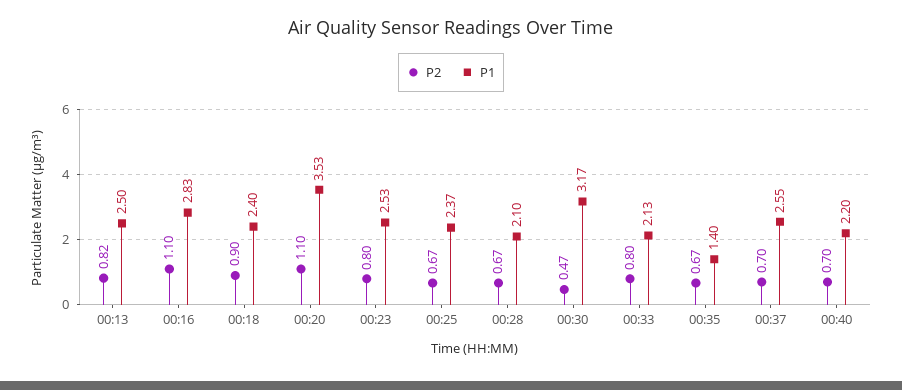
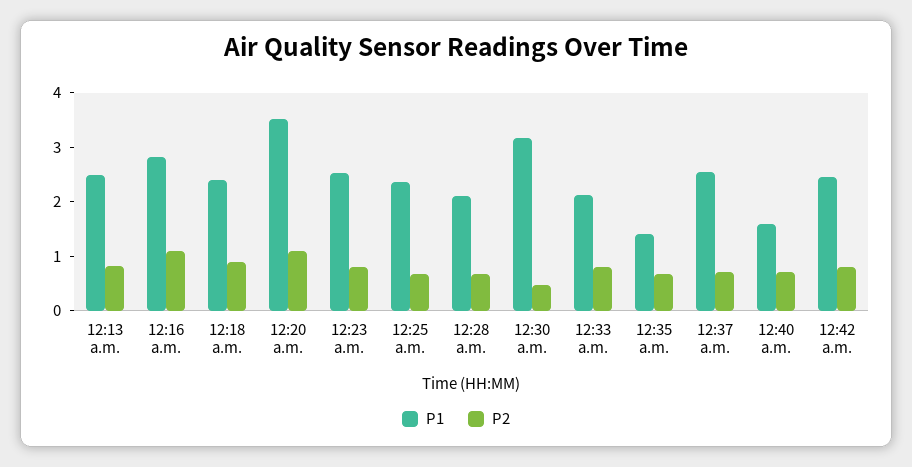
P1, 00:40: 2.2 -> 1.6
P1, 12:42 a.m.: none -> 2.4
P2, 12:42 a.m.: none -> 0.8

